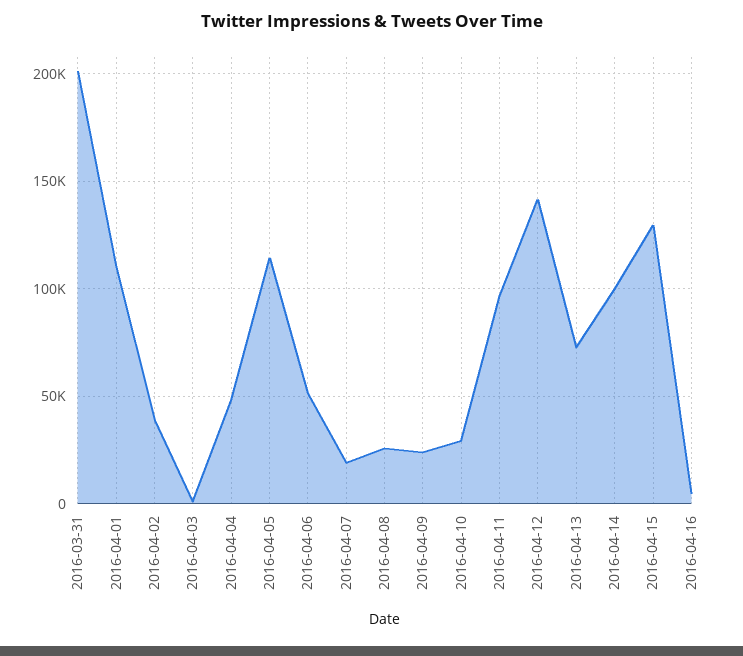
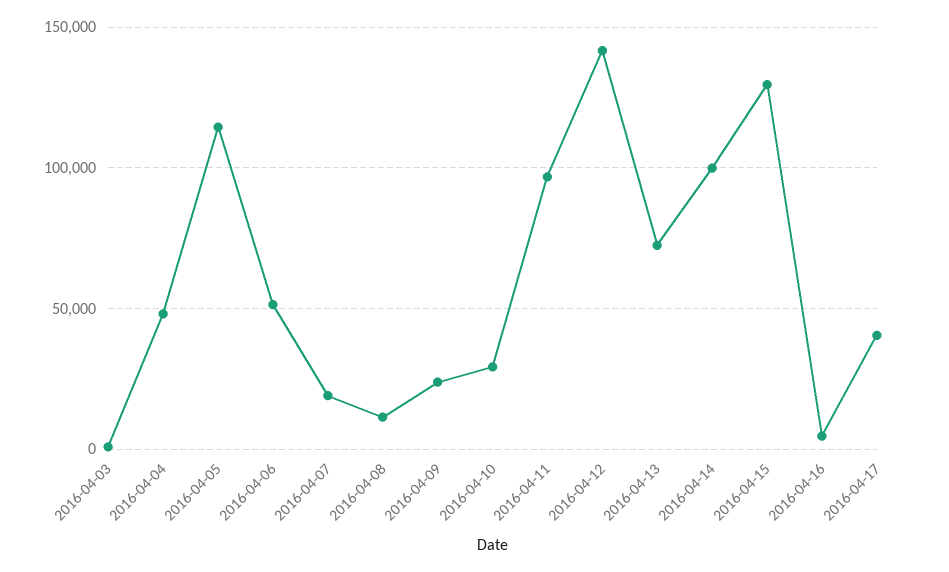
2016-03-31: 200000 -> none
2016-04-01: 110000 -> none
2016-04-02: 40000 -> none
2016-04-08: 25000 -> 10000
2016-04-17: none -> 40000

